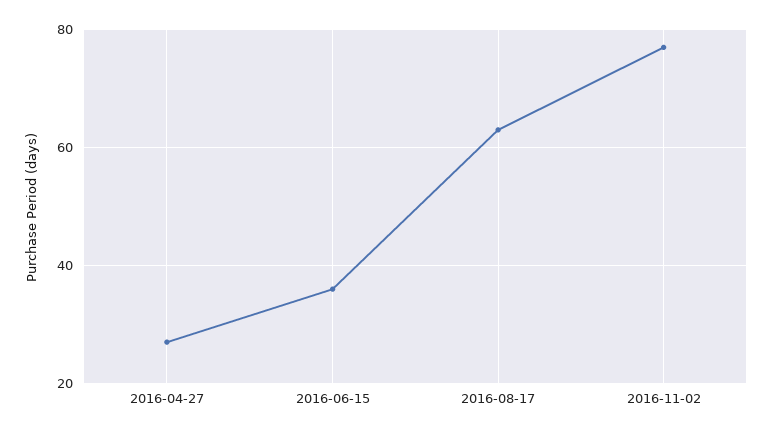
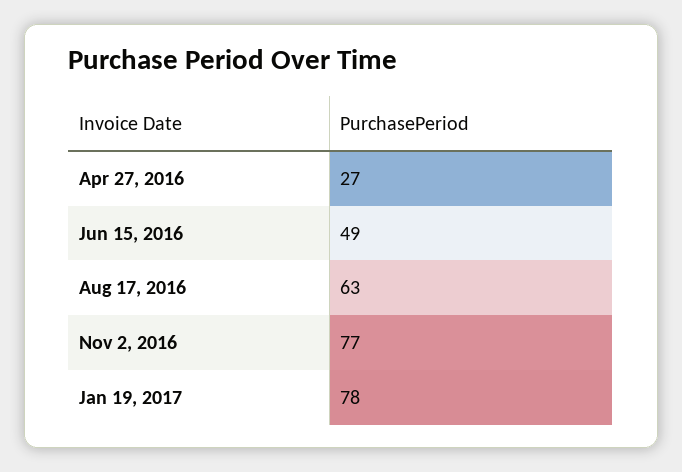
2016-06-15: 35 -> 49
Jan 19, 2017: none -> 78

